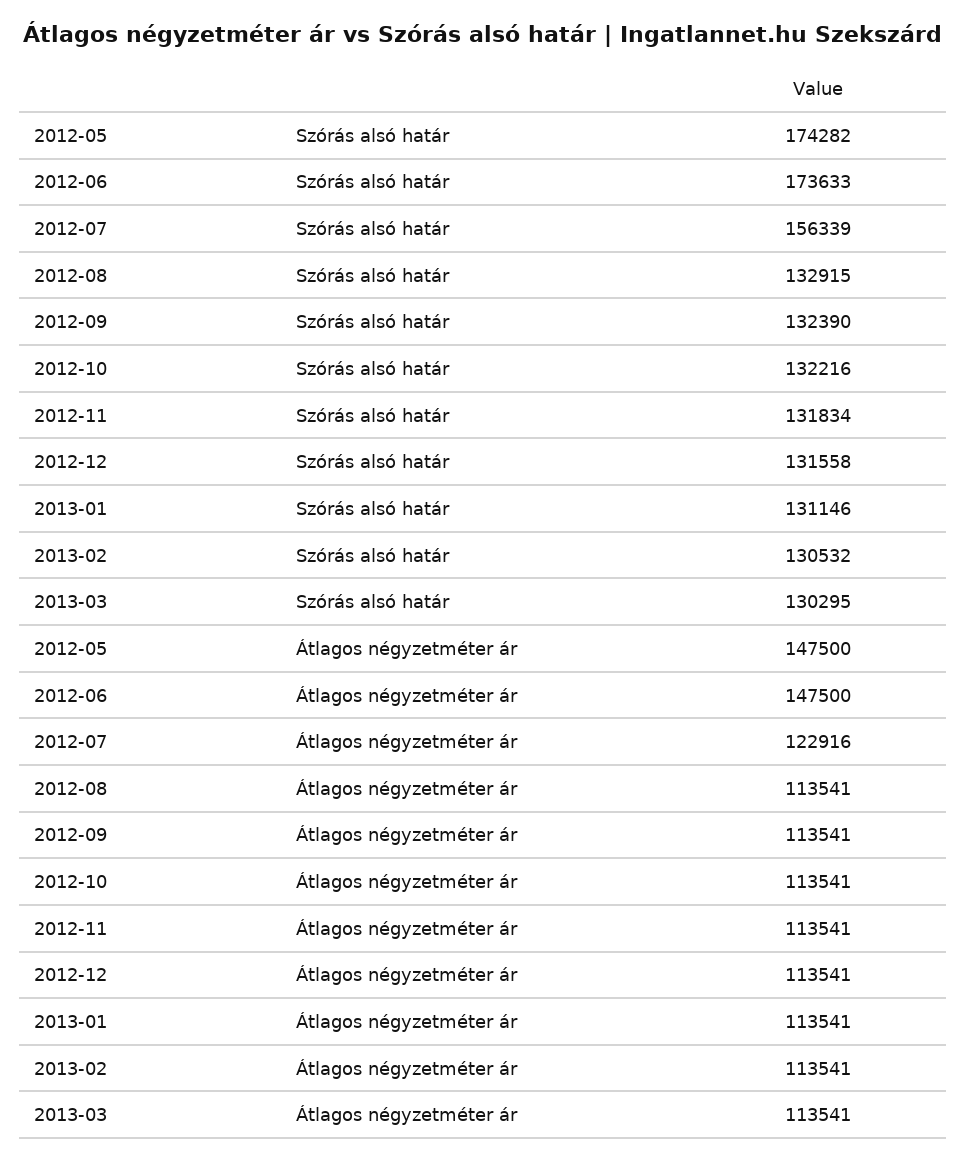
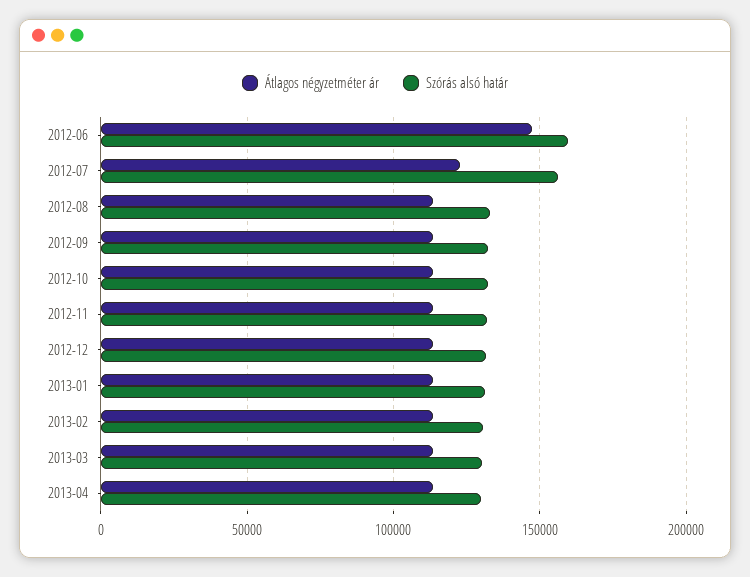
Szórás alsó határ, 2012-05: 174282 -> none
Szórás alsó határ, 2012-06: 173633 -> 160000
Átlagos négyzetméter ár, 2012-05: 147500 -> none
Átlagos négyzetméter ár, 2013-04: none -> 115000
Szórás alsó határ, 2013-04: none -> 130000

